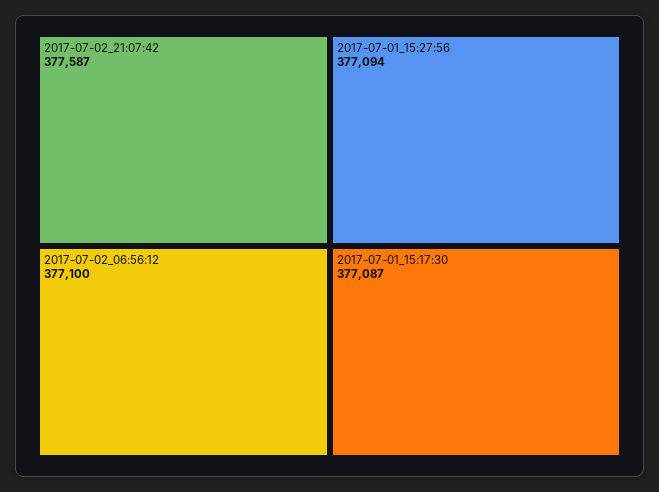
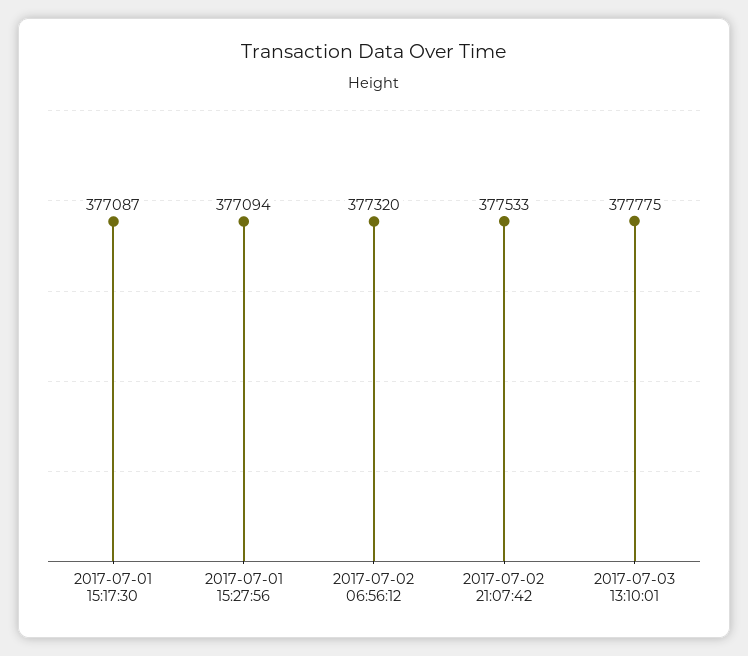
2017-07-02_21:07:42: 377587 -> 377533
2017-07-02_06:56:12: 377100 -> 377320
2017-07-03 13:10:01: none -> 377775

